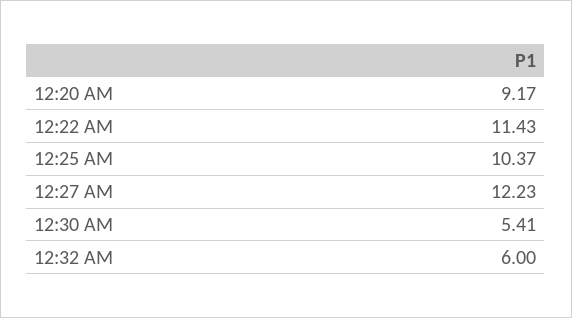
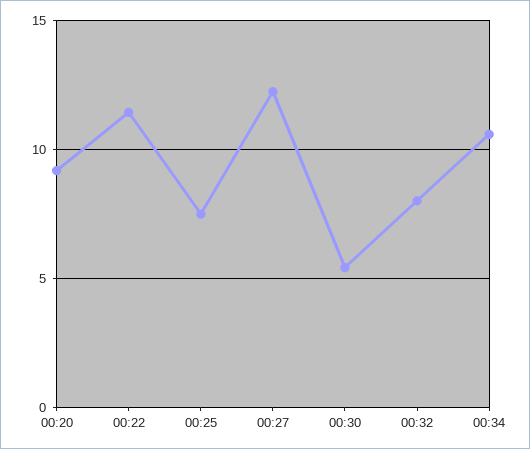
12:25 AM: 10.37 -> 7.5
12:32 AM: 6 -> 8
00:34: none -> 10.5

